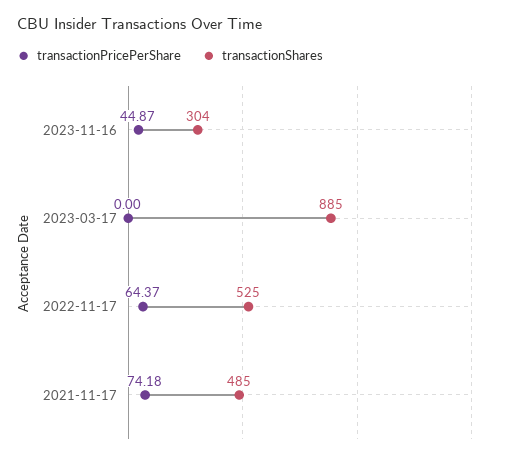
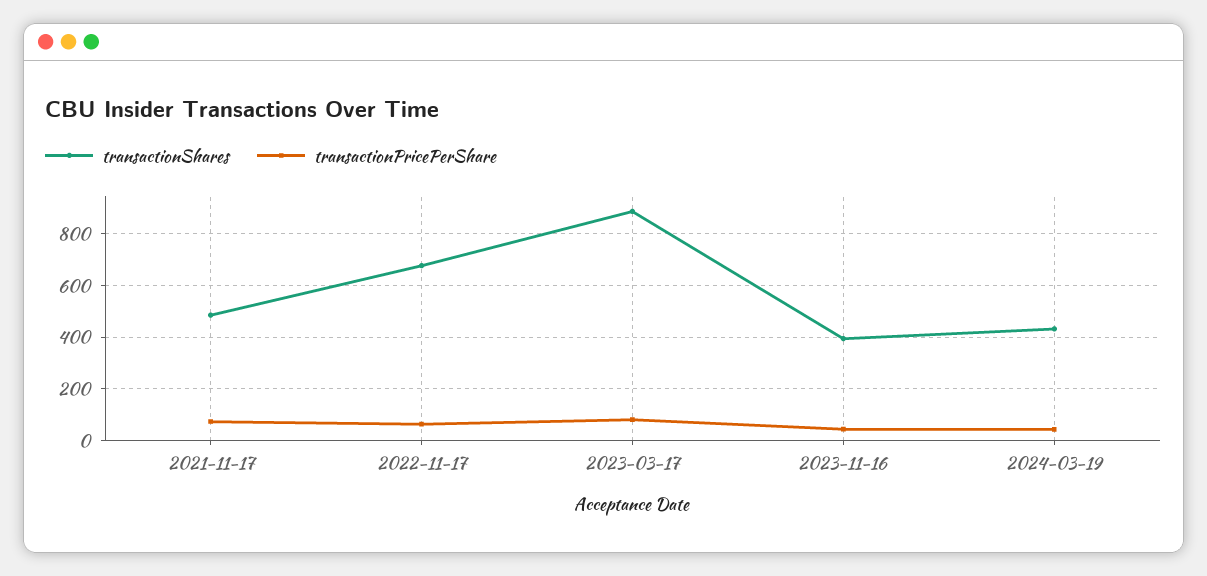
transactionShares, 2023-11-16: 304 -> 400
transactionPricePerShare, 2023-03-17: 0 -> 75
transactionShares, 2022-11-17: 525 -> 675
transactionShares, 2024-03-19: none -> 425
transactionPricePerShare, 2024-03-19: none -> 50

